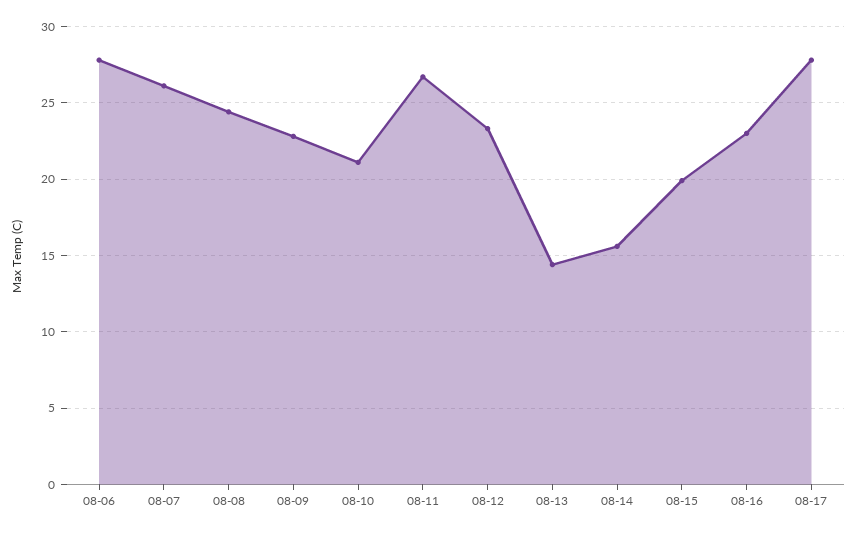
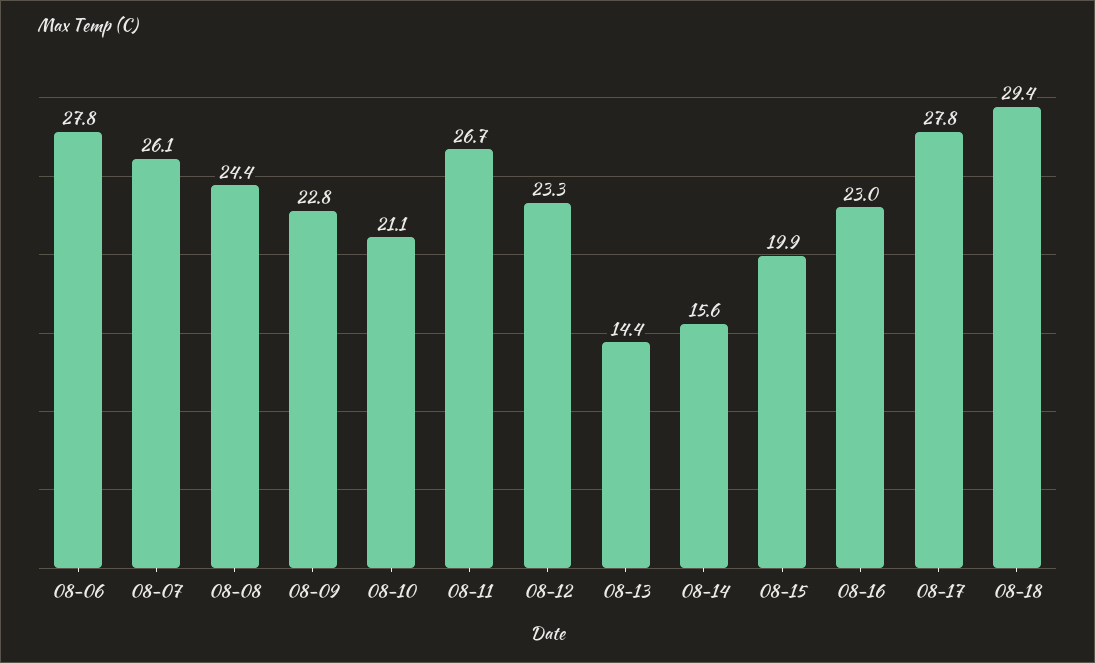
08-18: none -> 29.4

